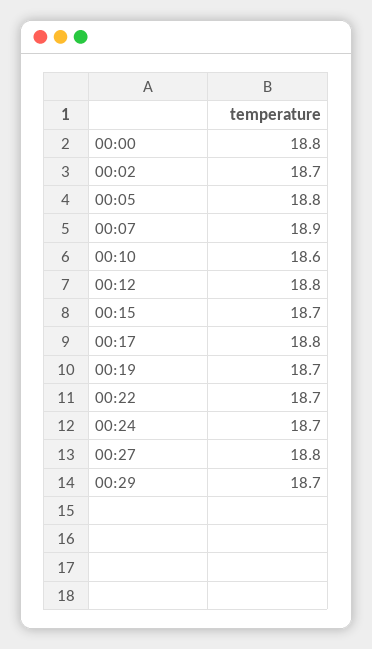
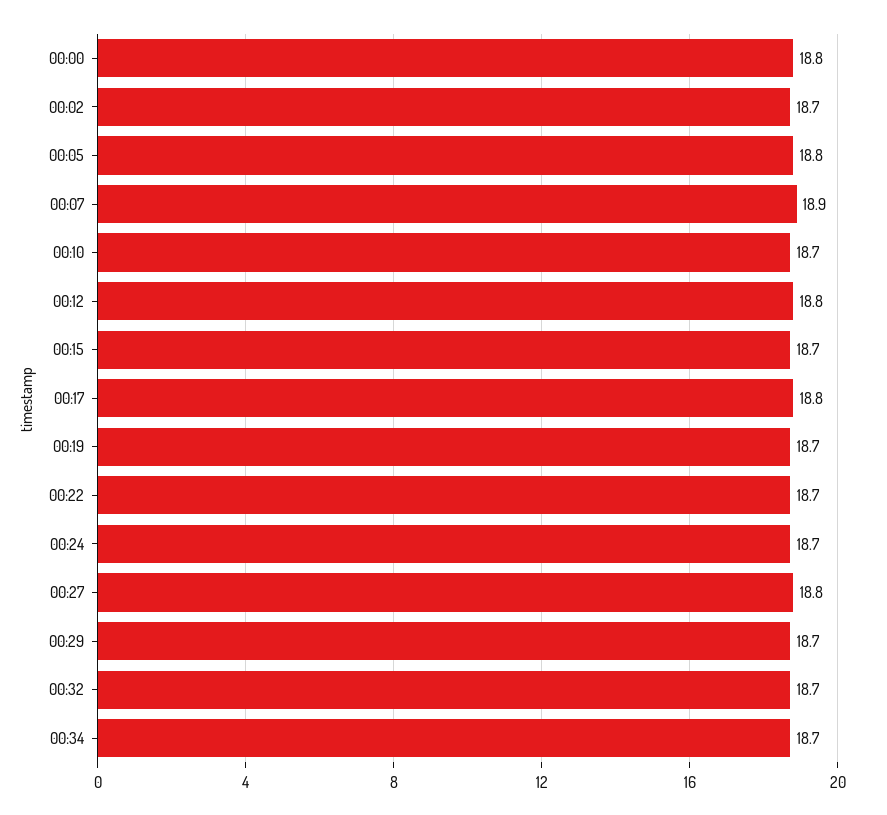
00:10: 18.6 -> 18.7
00:32: none -> 18.7
00:34: none -> 18.7

